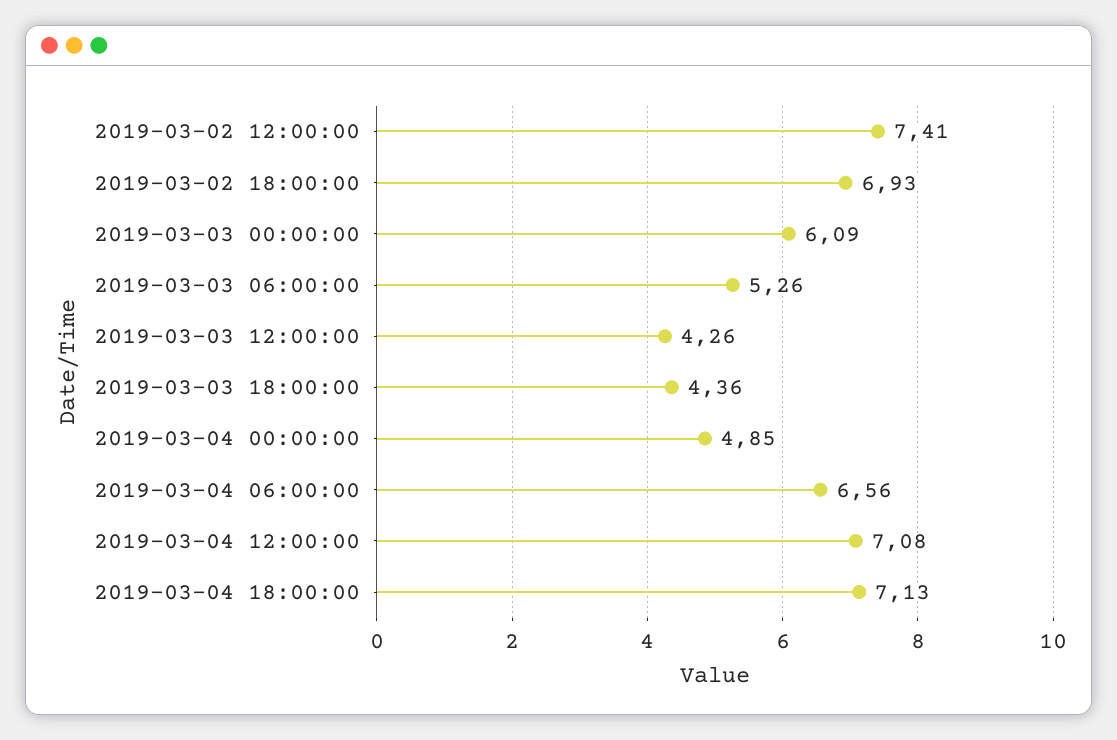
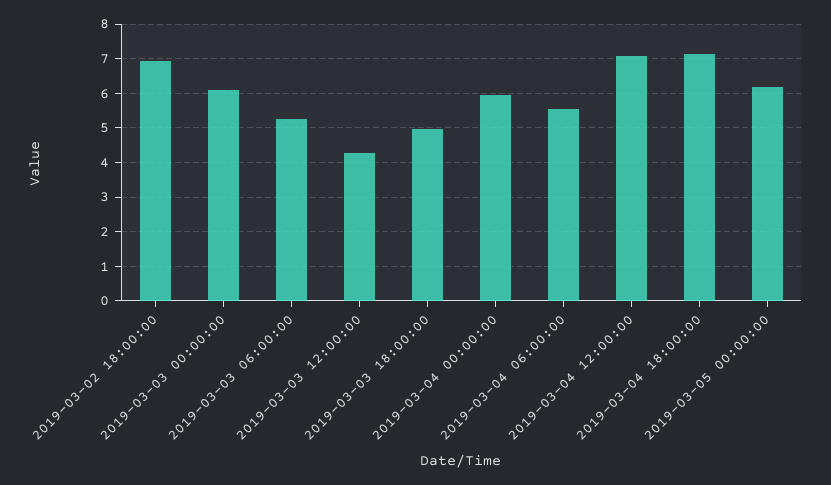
2019-03-02 12:00:00: 7.41 -> none
2019-03-03 18:00:00: 4.36 -> 5
2019-03-04 00:00:00: 4.85 -> 6
2019-03-04 06:00:00: 6.56 -> 5.6
2019-03-05 00:00:00: none -> 6.2

